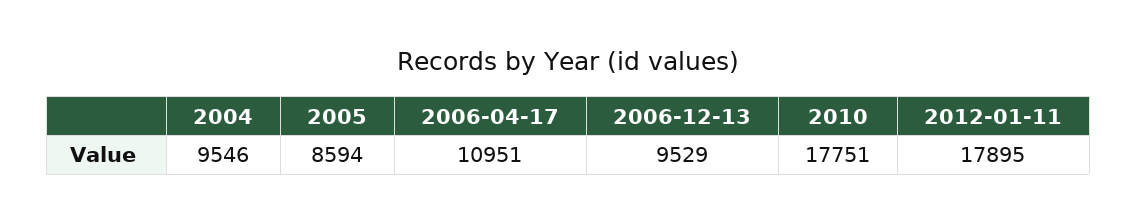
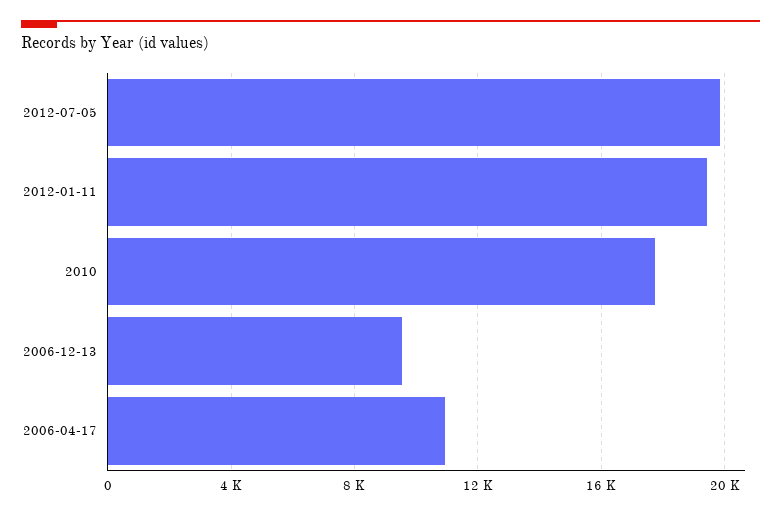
2004: 9546 -> none
2005: 8594 -> none
2012-01-11: 17895 -> 19500
2012-07-05: none -> 20000

